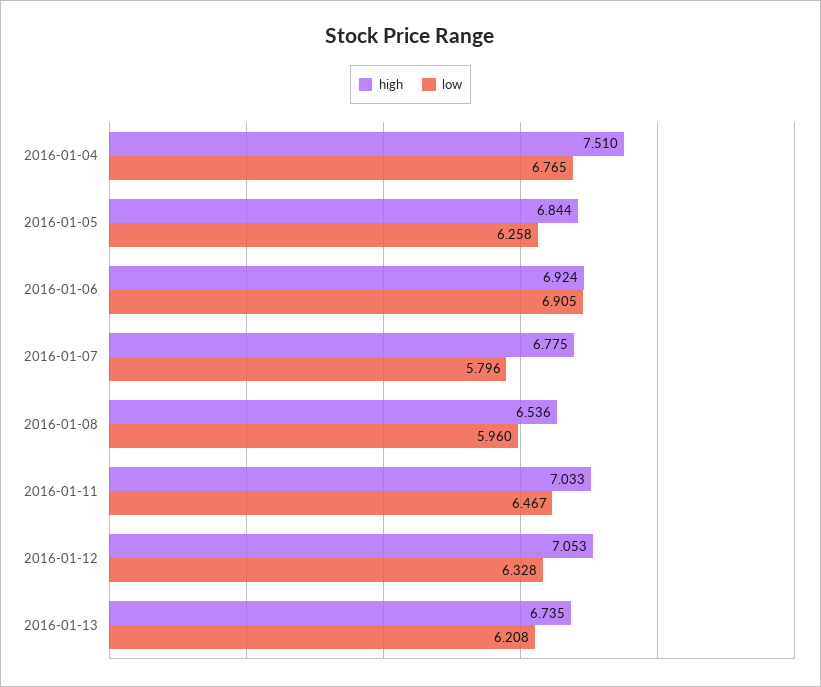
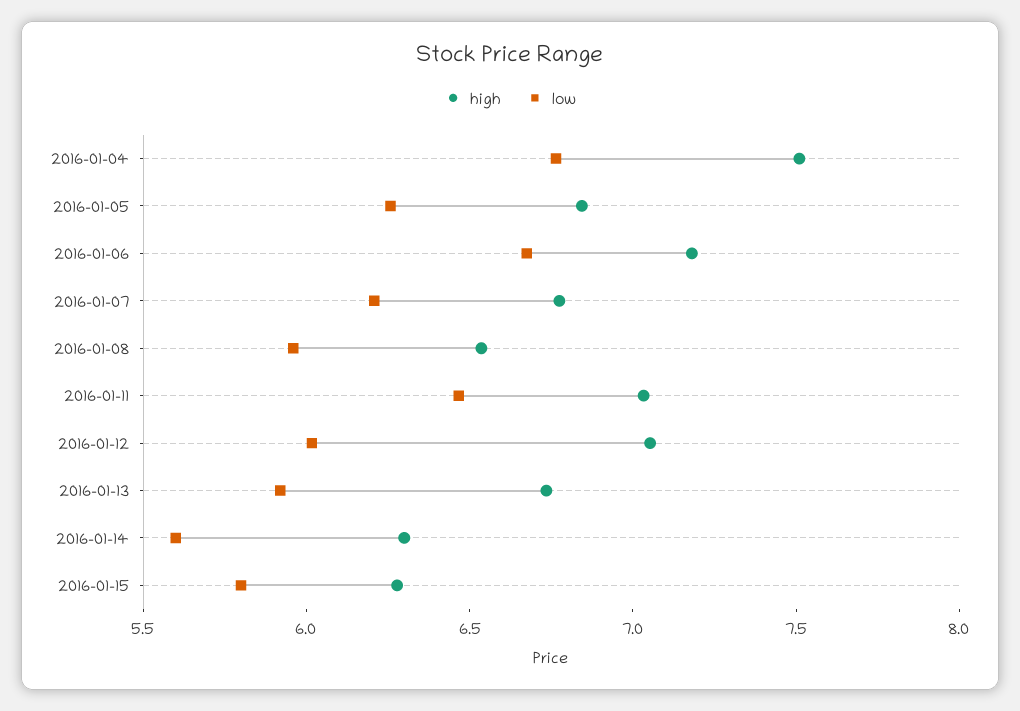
high, 2016-01-06: 6.924 -> 7.2
low, 2016-01-06: 6.905 -> 6.7
low, 2016-01-07: 5.796 -> 6.2
low, 2016-01-12: 6.328 -> 6
low, 2016-01-13: 6.208 -> 5.9
high, 2016-01-14: none -> 6.3
low, 2016-01-14: none -> 5.6
high, 2016-01-15: none -> 6.3
low, 2016-01-15: none -> 5.8

